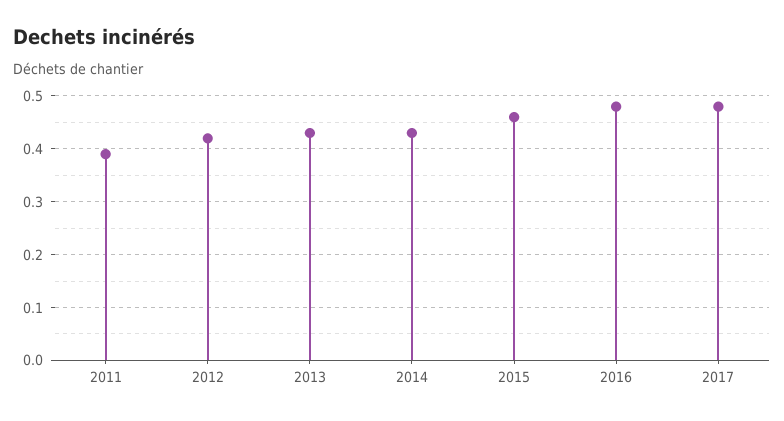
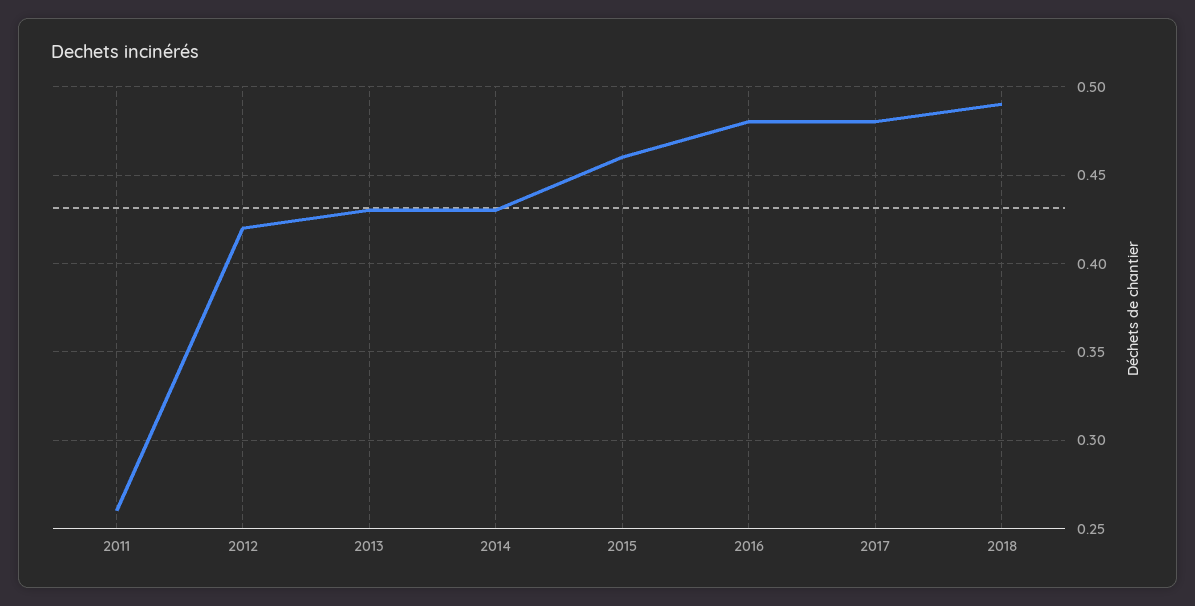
2011: 0.4 -> 0.26
2018: none -> 0.49

